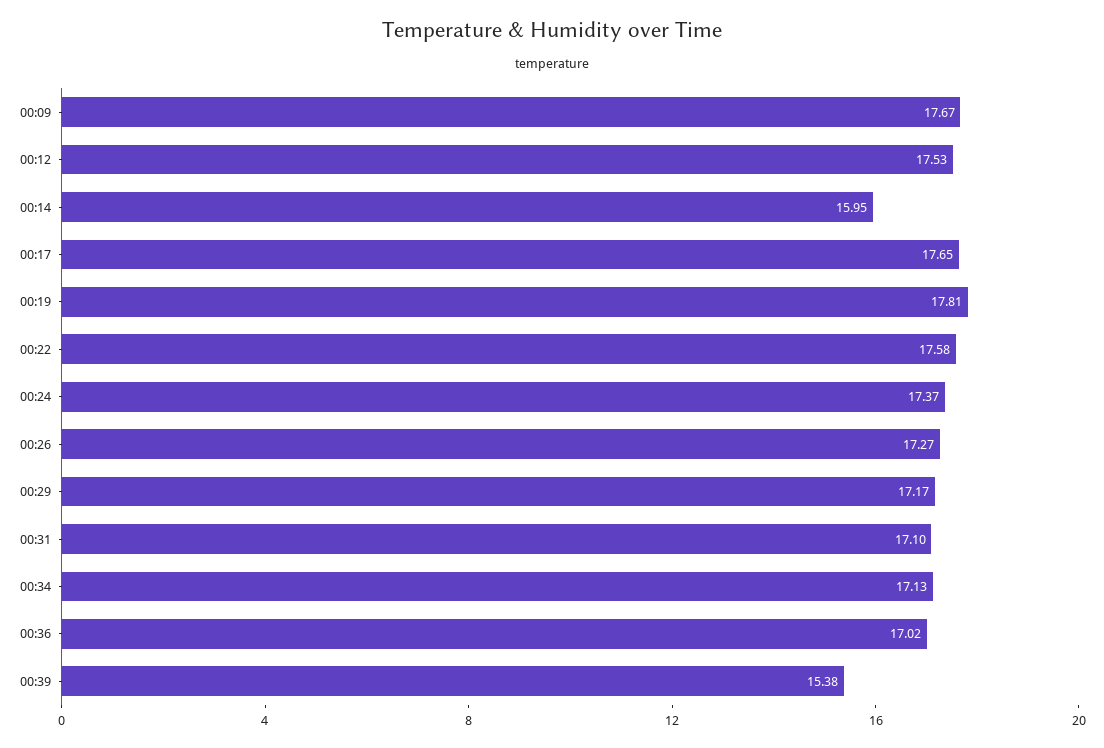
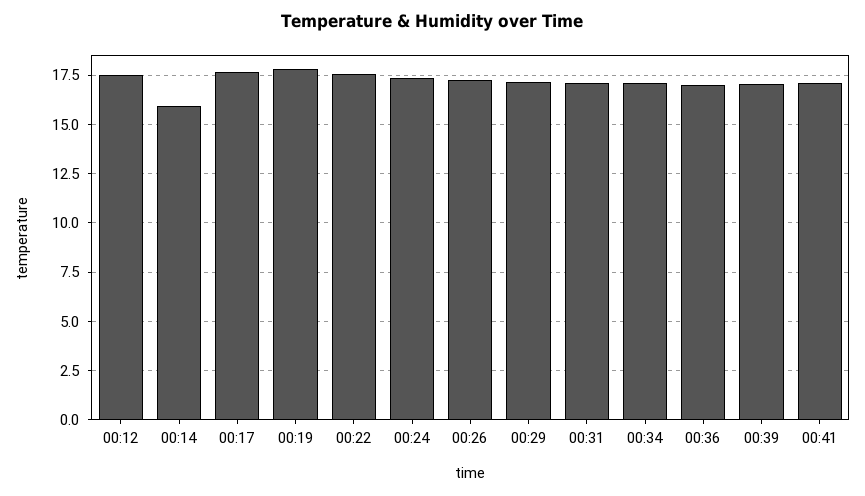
00:09: 17.67 -> none
00:39: 15.38 -> 17
00:41: none -> 17

